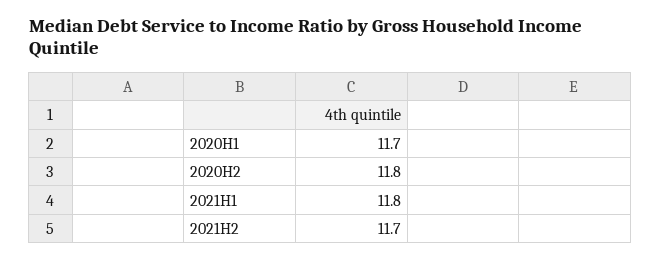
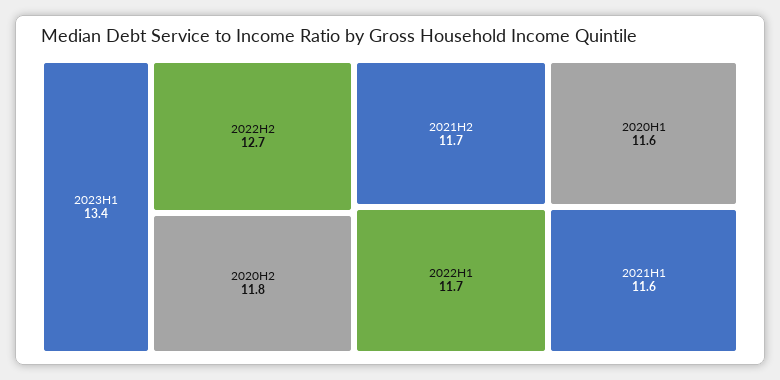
2020H1: 11.7 -> 11.6
2021H1: 11.8 -> 11.6
2023H1: none -> 13.4
2022H2: none -> 12.7
2022H1: none -> 11.7

